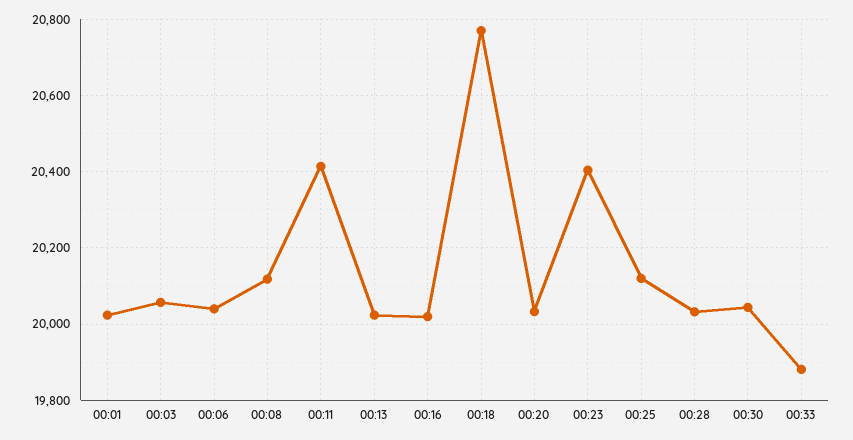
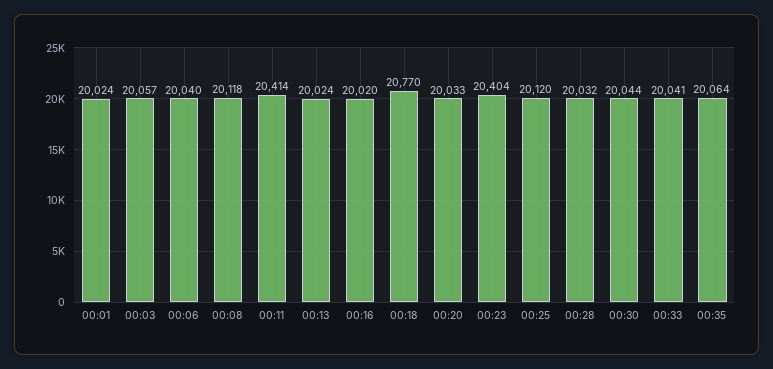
00:33: 19880 -> 20041
00:35: none -> 20064

